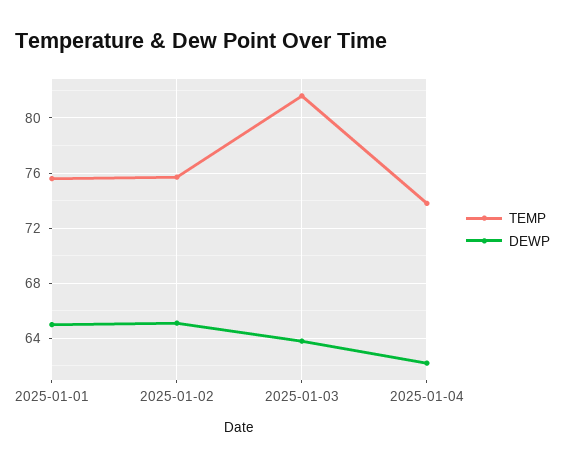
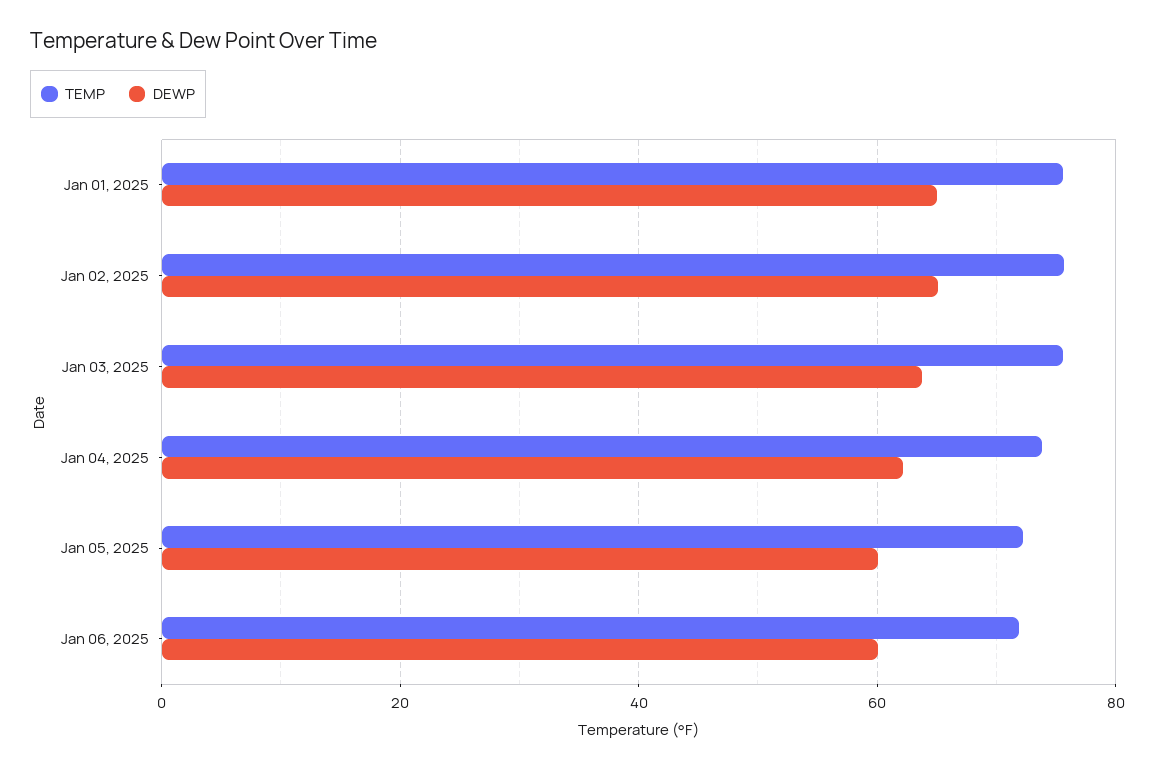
TEMP, 2025-01-03: 81.5 -> 76
TEMP, Jan 05, 2025: none -> 72
DEWP, Jan 05, 2025: none -> 60
TEMP, Jan 06, 2025: none -> 72
DEWP, Jan 06, 2025: none -> 60

